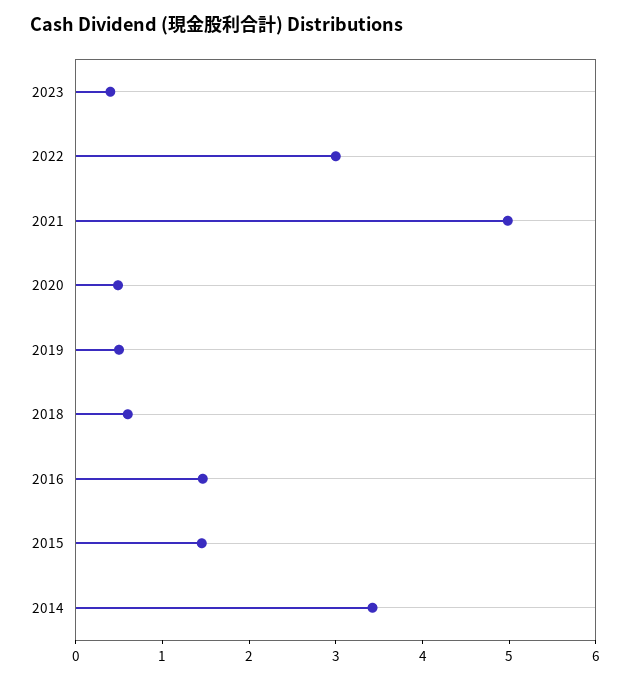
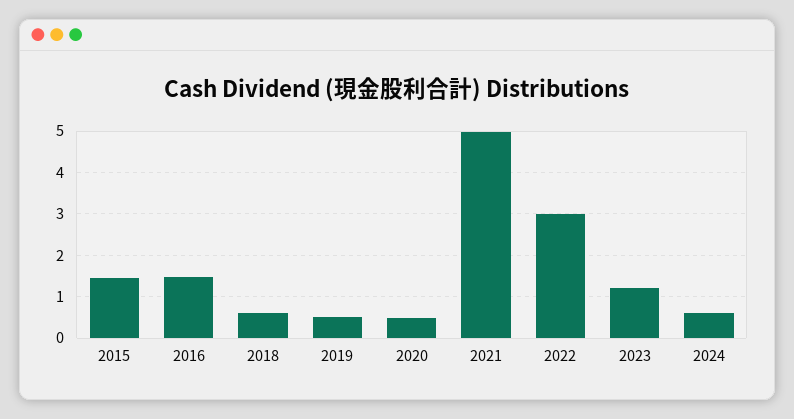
2023: 0.4 -> 1.2
2014: 3.4 -> none
2024: none -> 0.6

